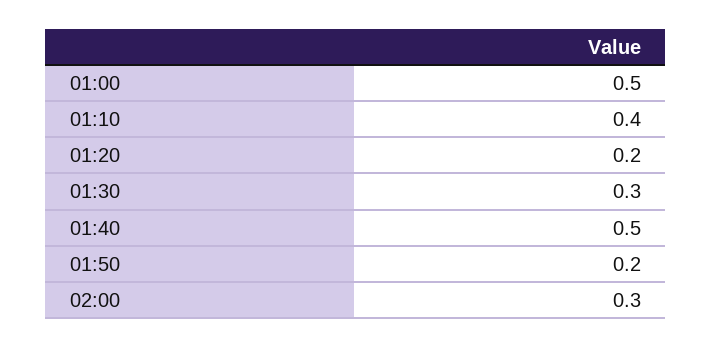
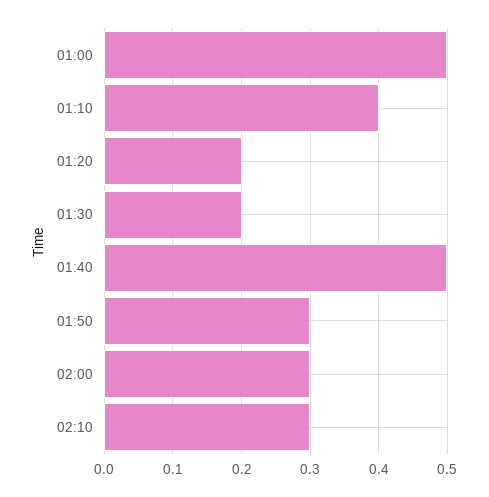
01:30: 0.3 -> 0.2
01:50: 0.2 -> 0.3
02:10: none -> 0.3

